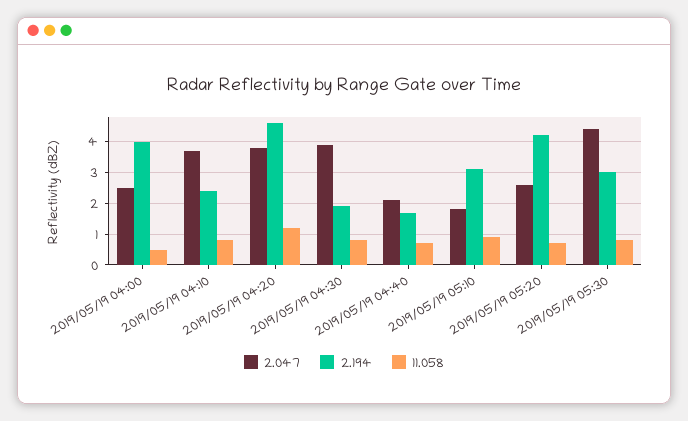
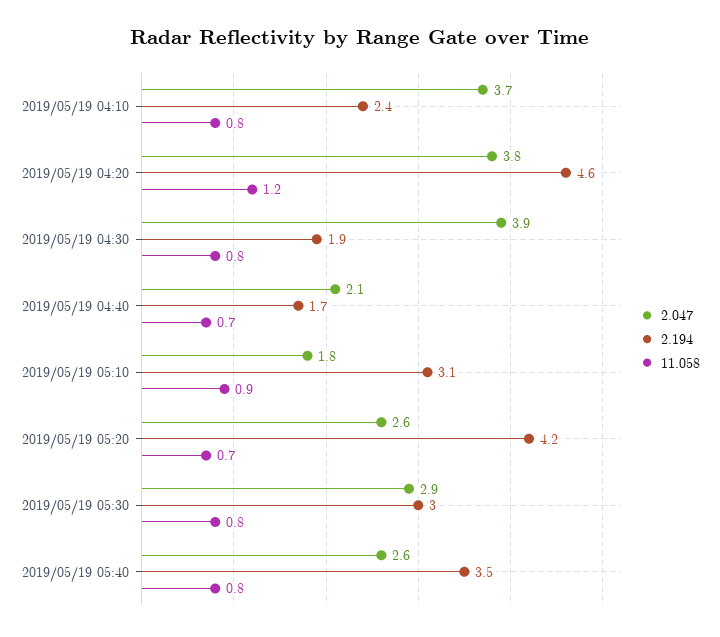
2.047, 2019/05/19 04:00: 2.5 -> none
2.194, 2019/05/19 04:00: 4 -> none
11.058, 2019/05/19 04:00: 0.5 -> none
2.047, 2019/05/19 05:30: 4.5 -> 2.9
2.047, 2019/05/19 05:40: none -> 2.6
2.194, 2019/05/19 05:40: none -> 3.5
11.058, 2019/05/19 05:40: none -> 0.8

